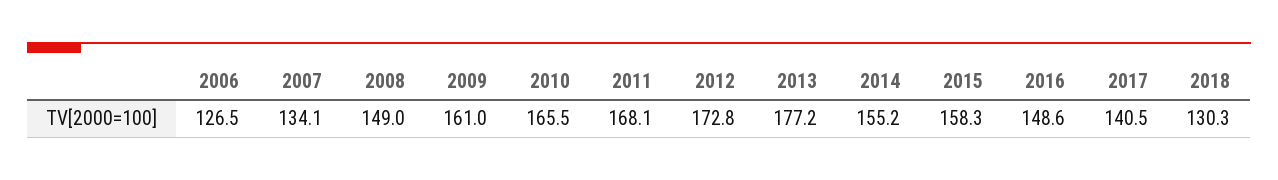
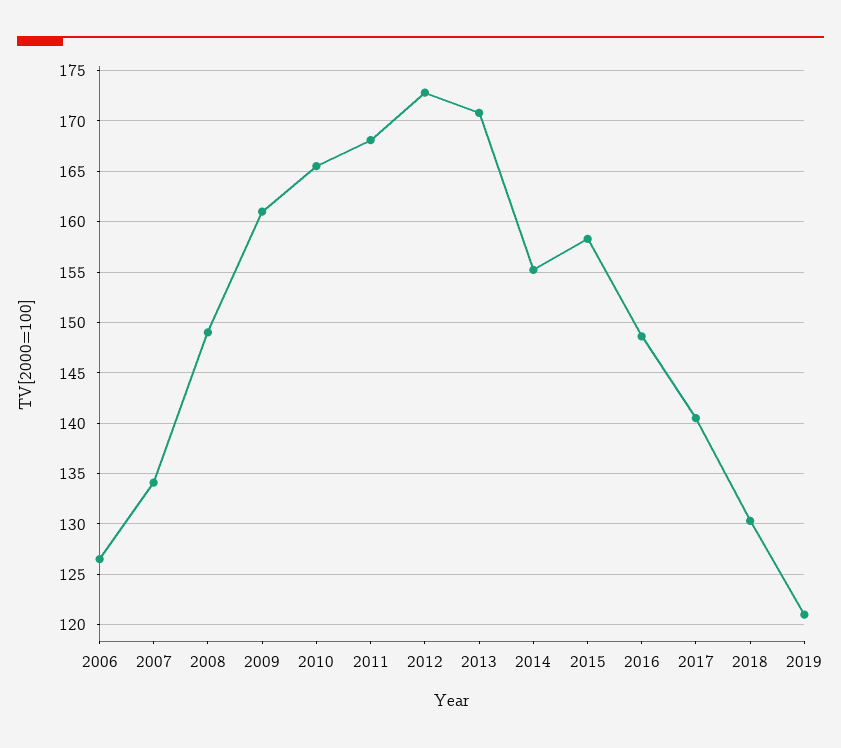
2013: 177.2 -> 171
2019: none -> 121

